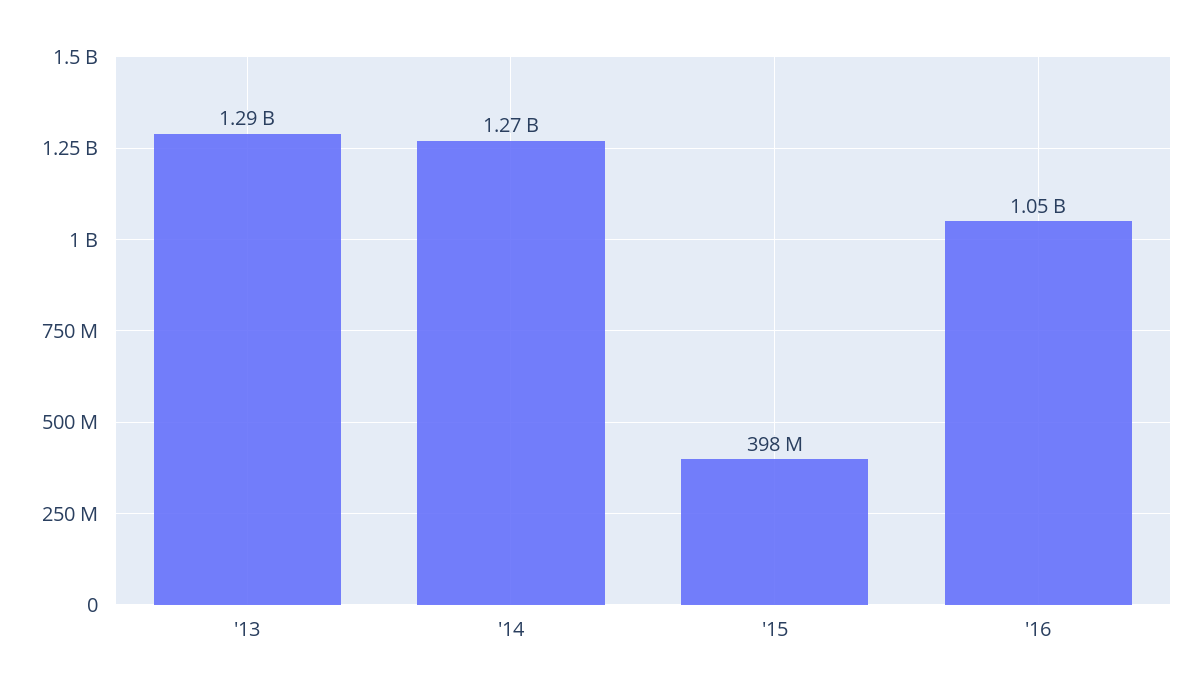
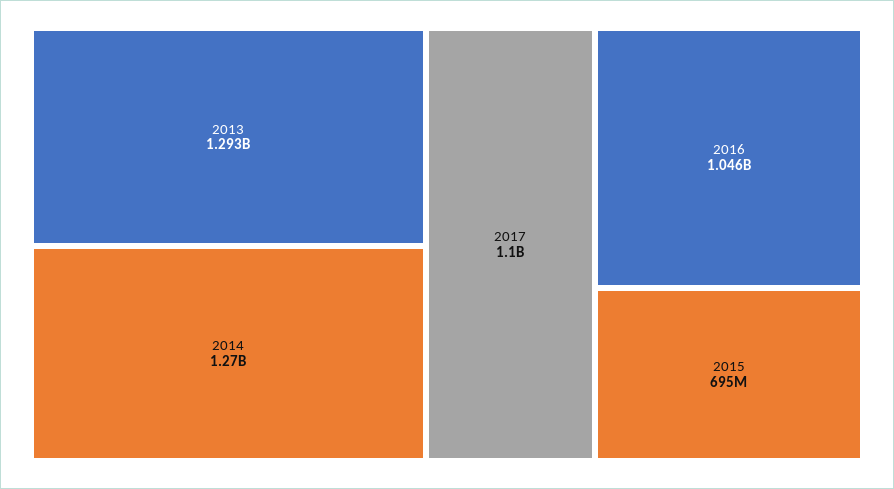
'15: 398000000 -> 695000000
2017: none -> 1100000000

